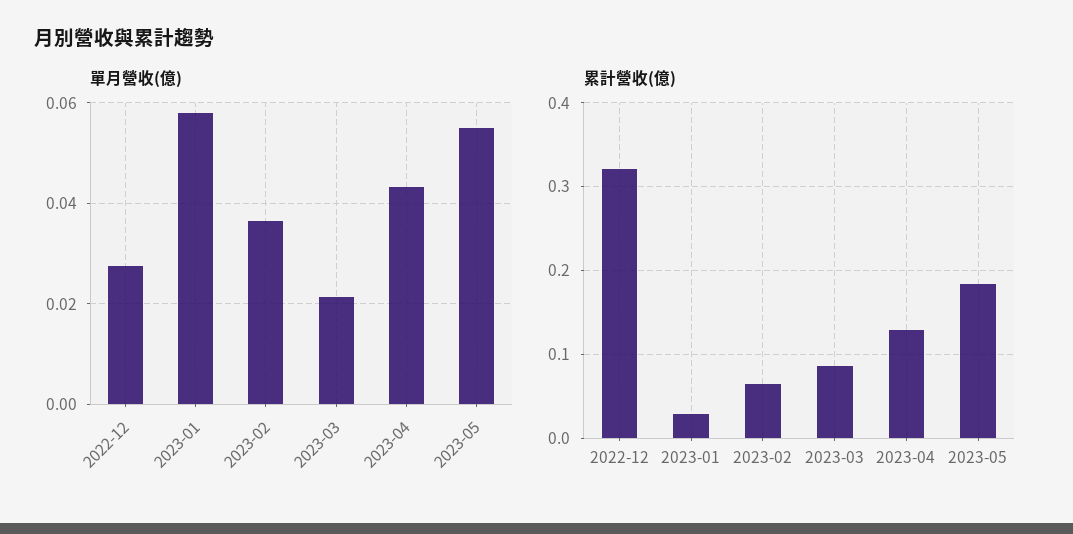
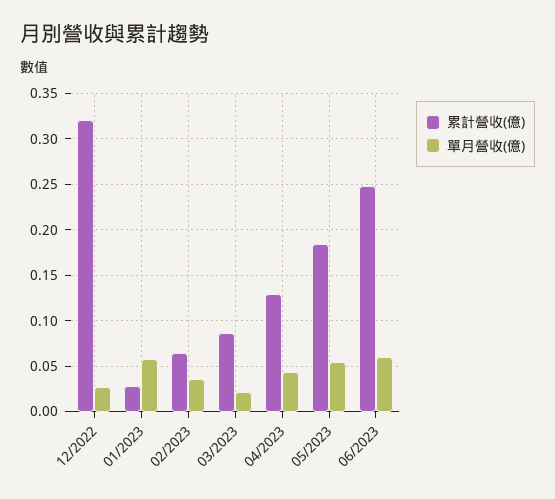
累計營收(億), 06/2023: none -> 0.25
單月營收(億), 06/2023: none -> 0.06

